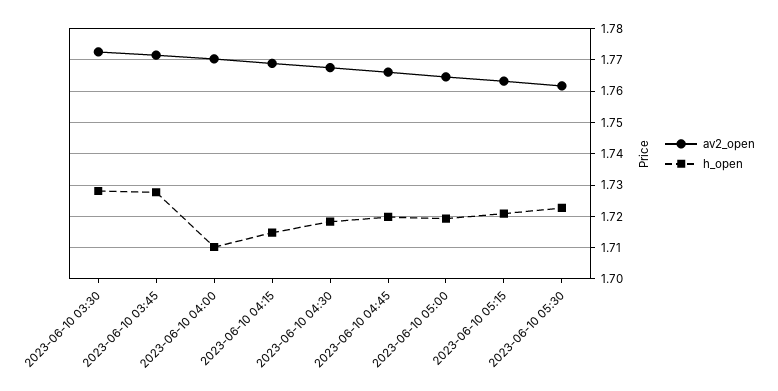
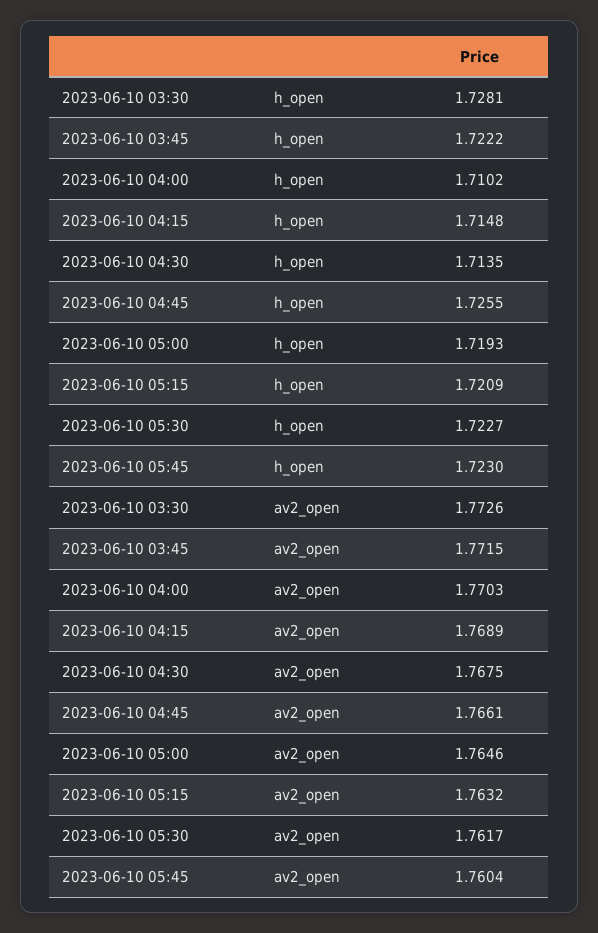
h_open, 2023-06-10 03:45: 1.728 -> 1.7222
h_open, 2023-06-10 04:30: 1.718 -> 1.7135
h_open, 2023-06-10 04:45: 1.72 -> 1.7255
h_open, 2023-06-10 05:45: none -> 1.723
av2_open, 2023-06-10 05:45: none -> 1.7604

